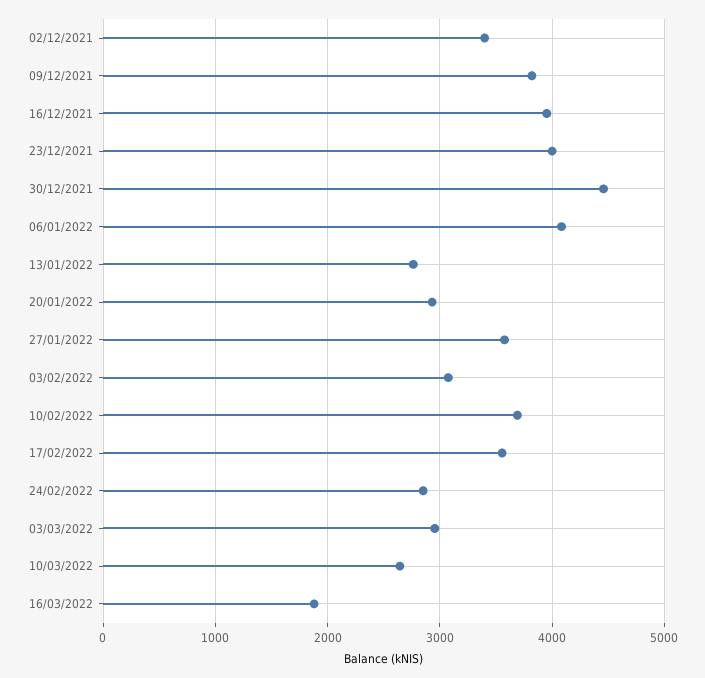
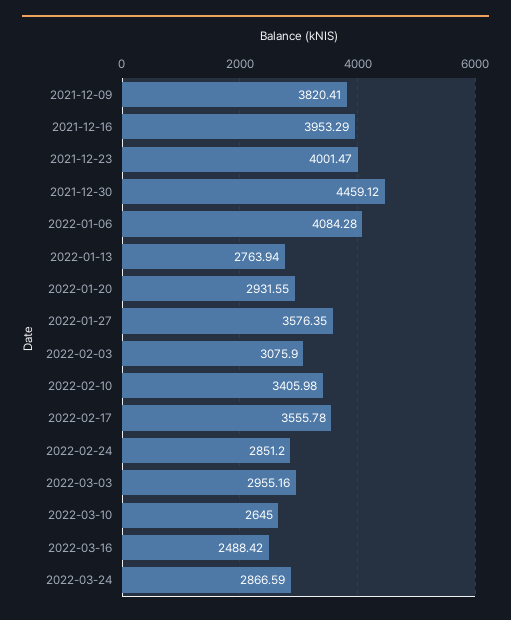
02/12/2021: 3400 -> none
10/02/2022: 3700 -> 3405.98
16/03/2022: 1900 -> 2488.42
2022-03-24: none -> 2866.59

